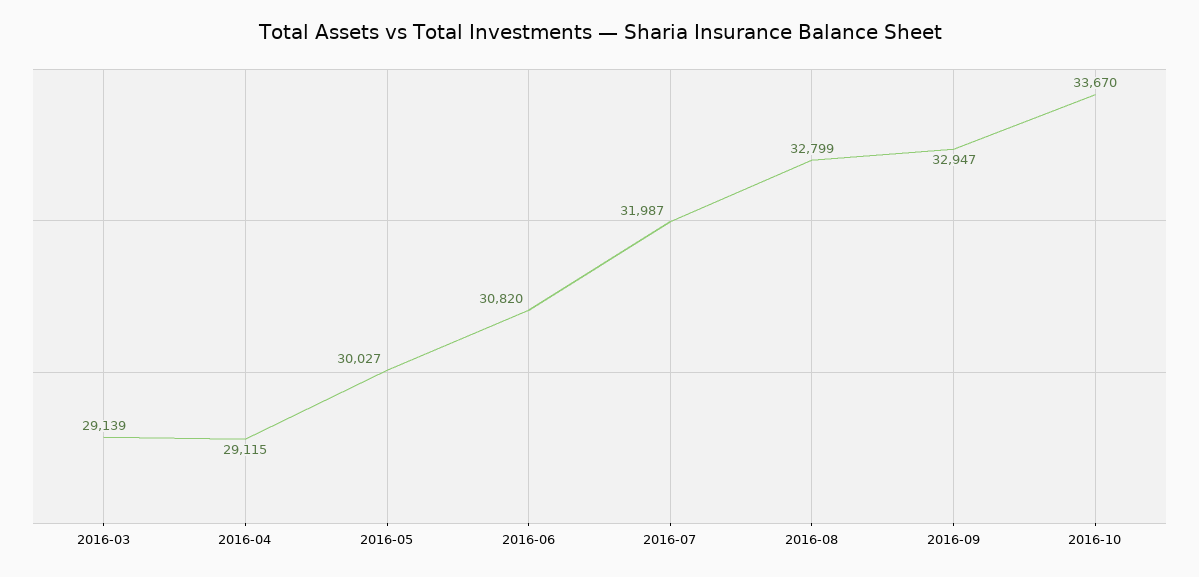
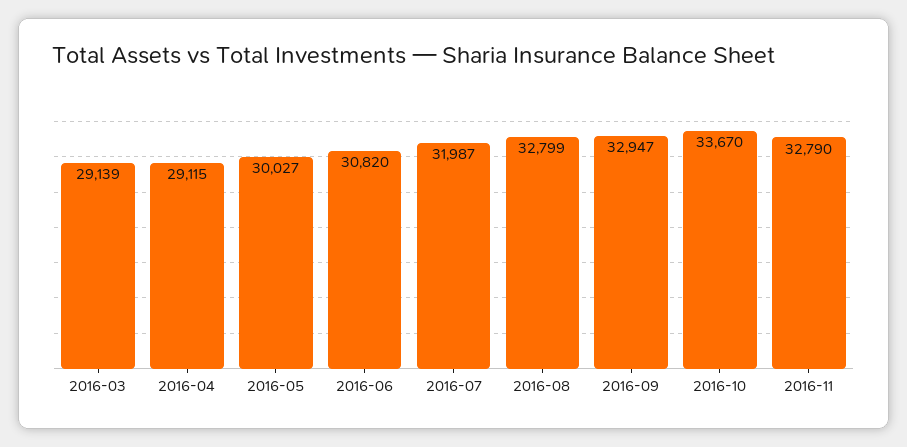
2016-11: none -> 32790

